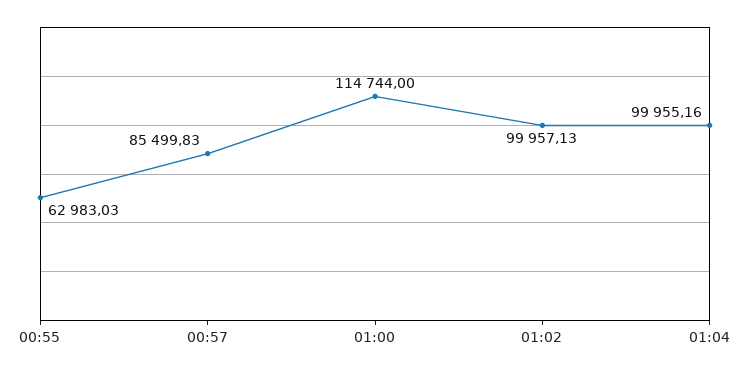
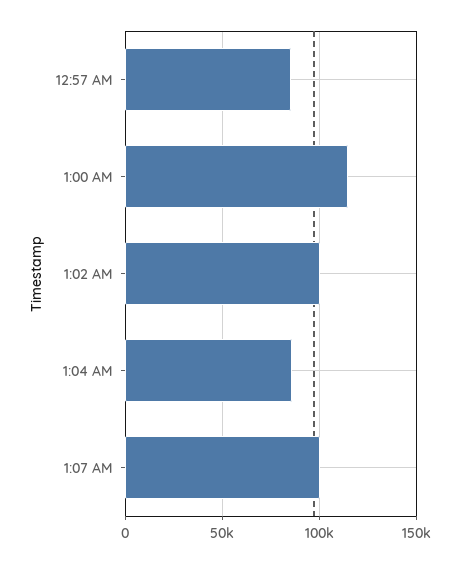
00:55: 62983.03 -> none
01:04: 99955.16 -> 85000
1:07 AM: none -> 100000

